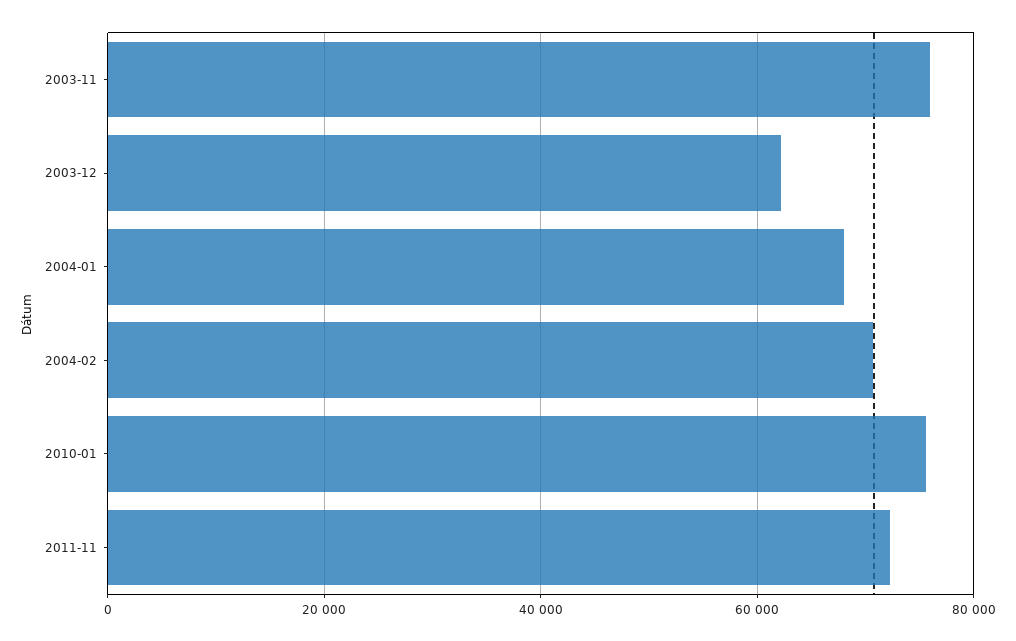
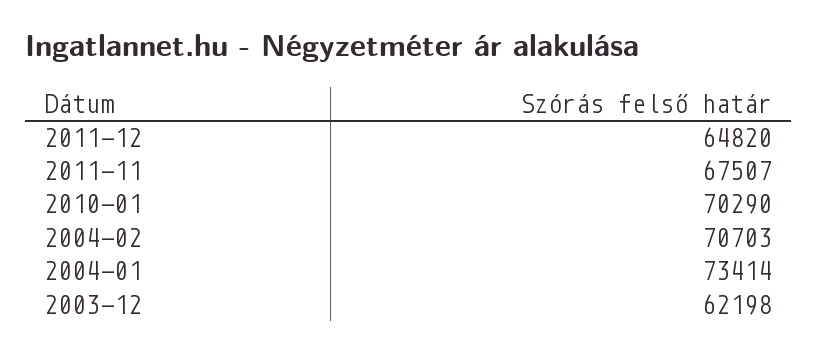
2003-11: 76000 -> none
2004-01: 68000 -> 73414
2010-01: 76000 -> 70290
2011-11: 72000 -> 67507
2011-12: none -> 64820

